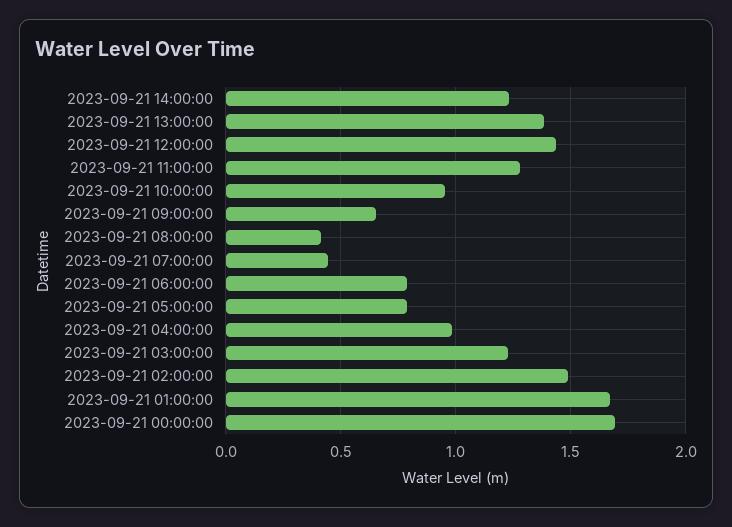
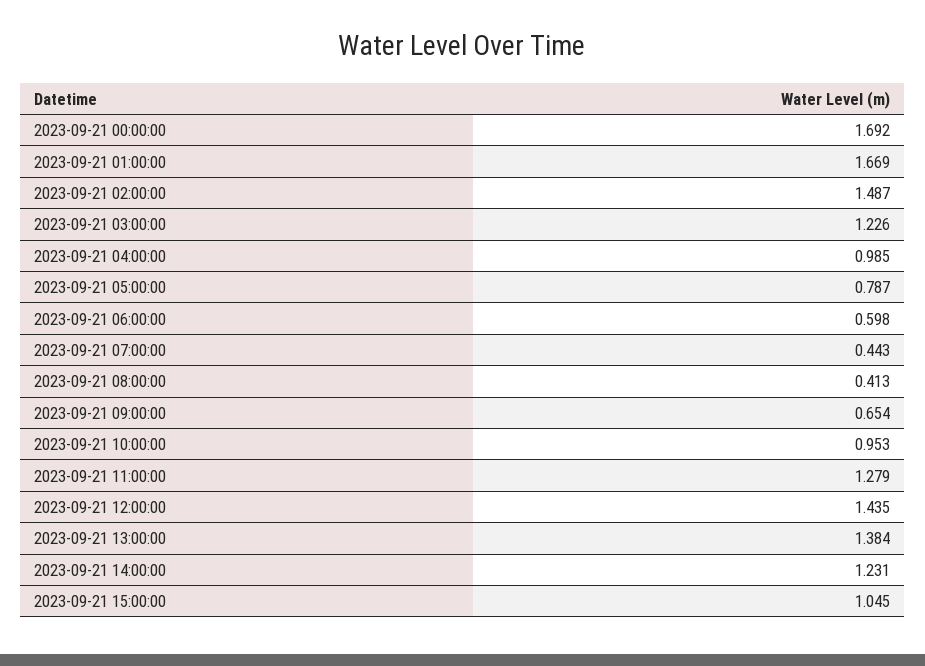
2023-09-21 06:00:00: 0.8 -> 0.598
2023-09-21 15:00:00: none -> 1.045

